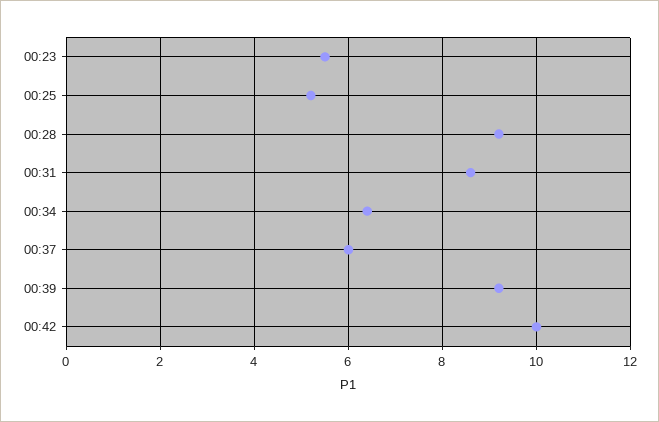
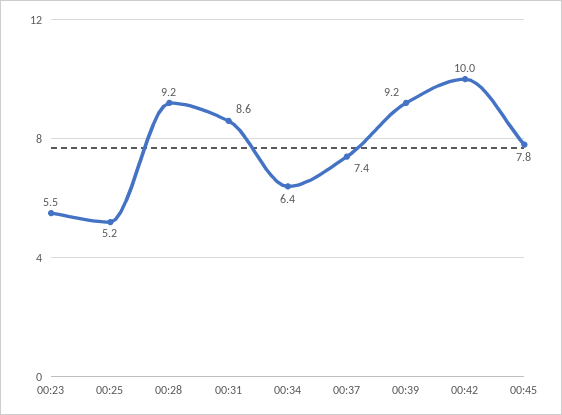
00:37: 6 -> 7.4
00:45: none -> 7.8

